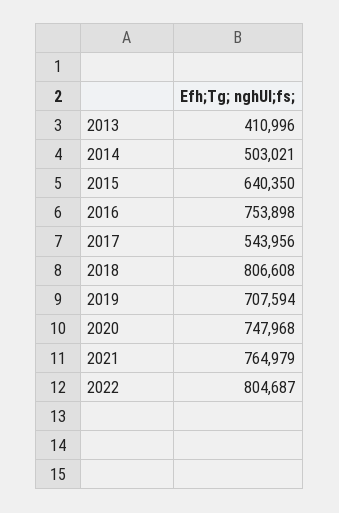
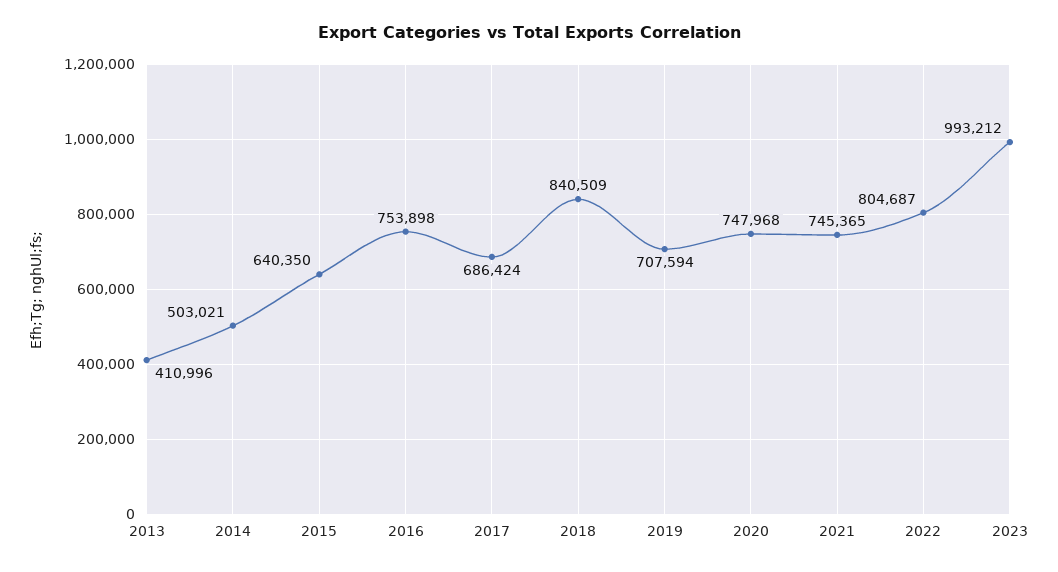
2017: 543956 -> 686424
2018: 806608 -> 840509
2021: 764979 -> 745365
2023: none -> 993212

